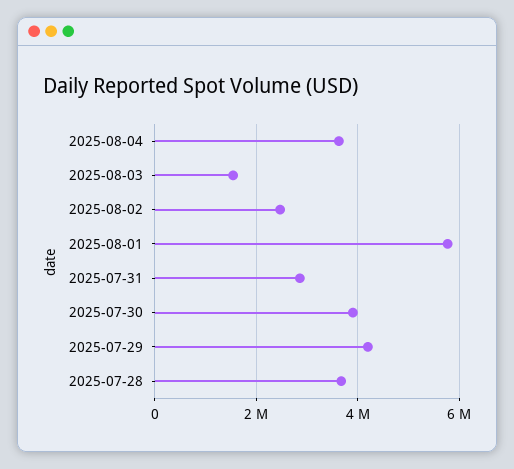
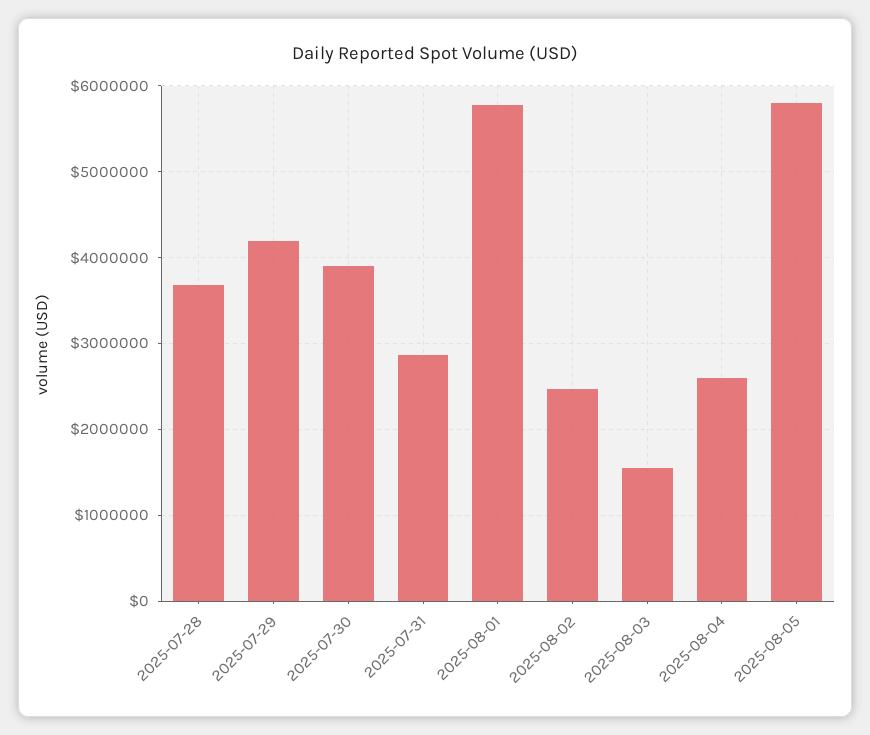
2025-08-04: 3600000 -> 2600000
2025-08-05: none -> 5800000

